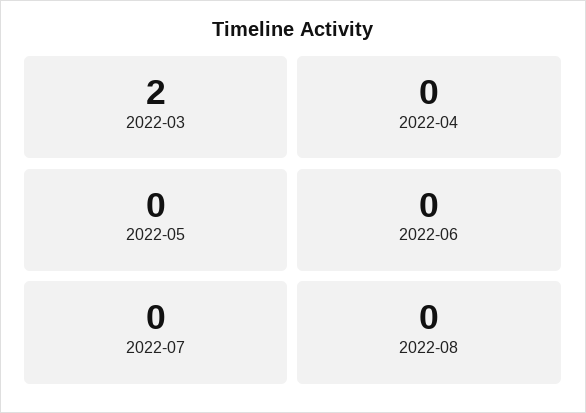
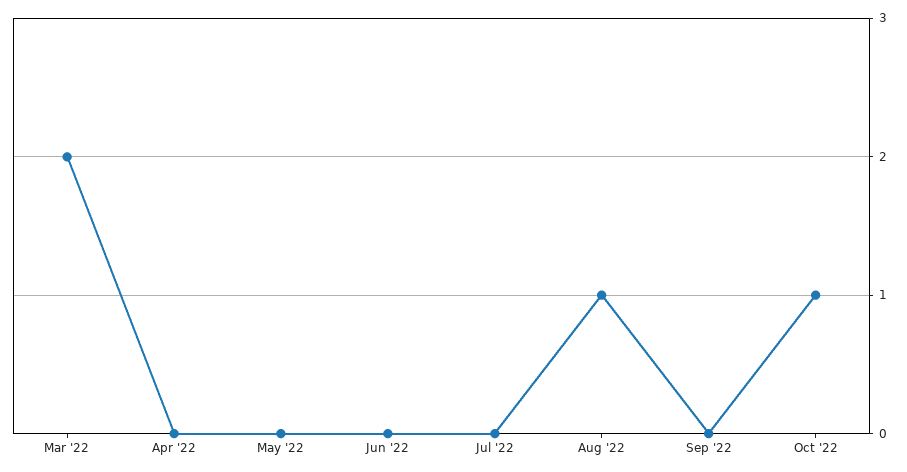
2022-08: 0 -> 1
Sep '22: none -> 0
Oct '22: none -> 1

